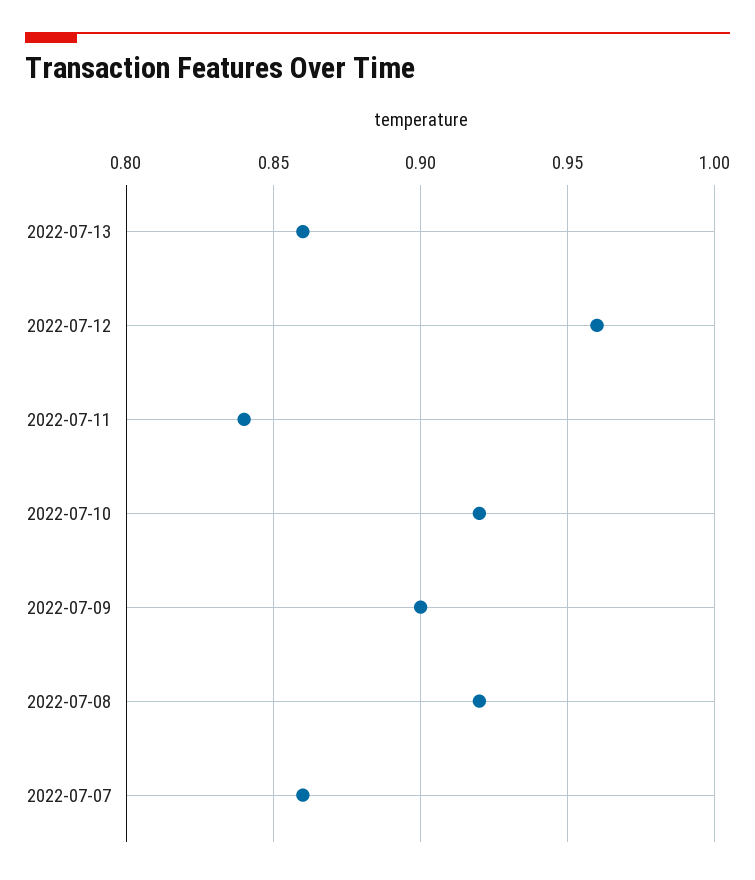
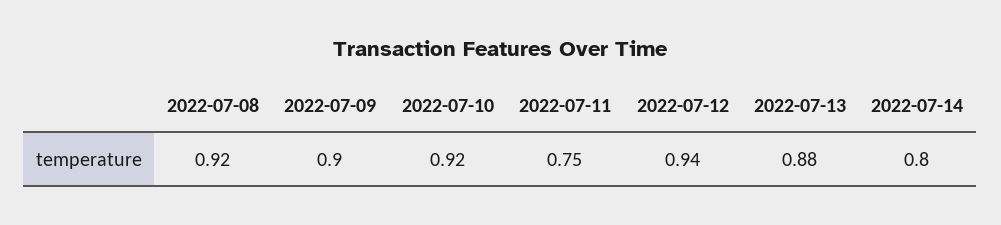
2022-07-13: 0.86 -> 0.88
2022-07-12: 0.96 -> 0.94
2022-07-11: 0.84 -> 0.75
2022-07-07: 0.86 -> none
2022-07-14: none -> 0.8

